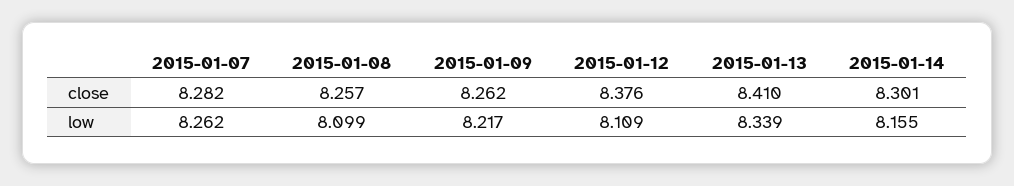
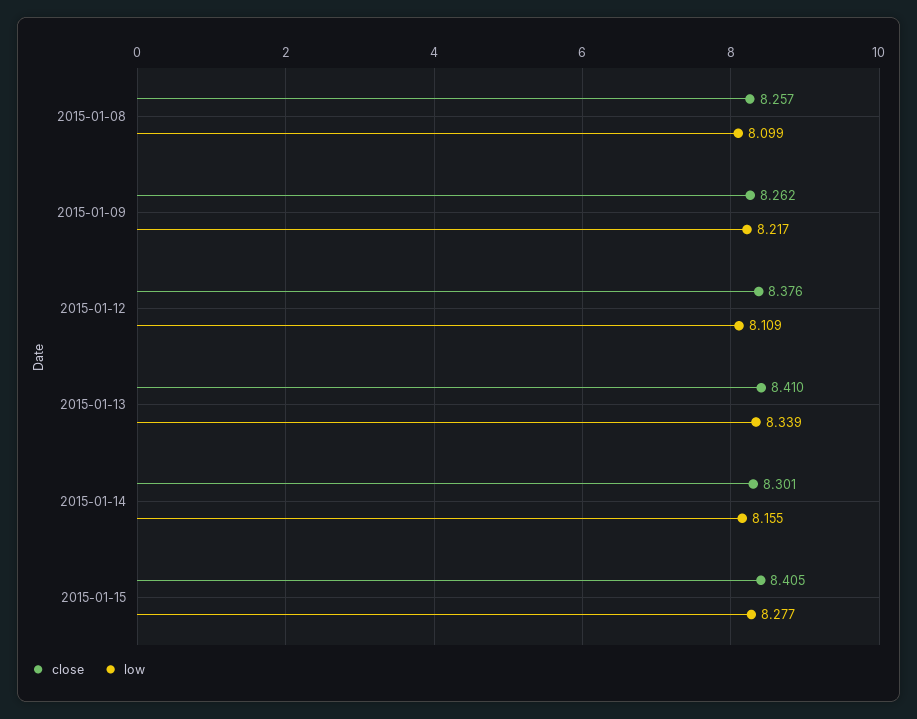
close, 2015-01-07: 8.282 -> none
low, 2015-01-07: 8.262 -> none
close, 2015-01-15: none -> 8.405
low, 2015-01-15: none -> 8.277

